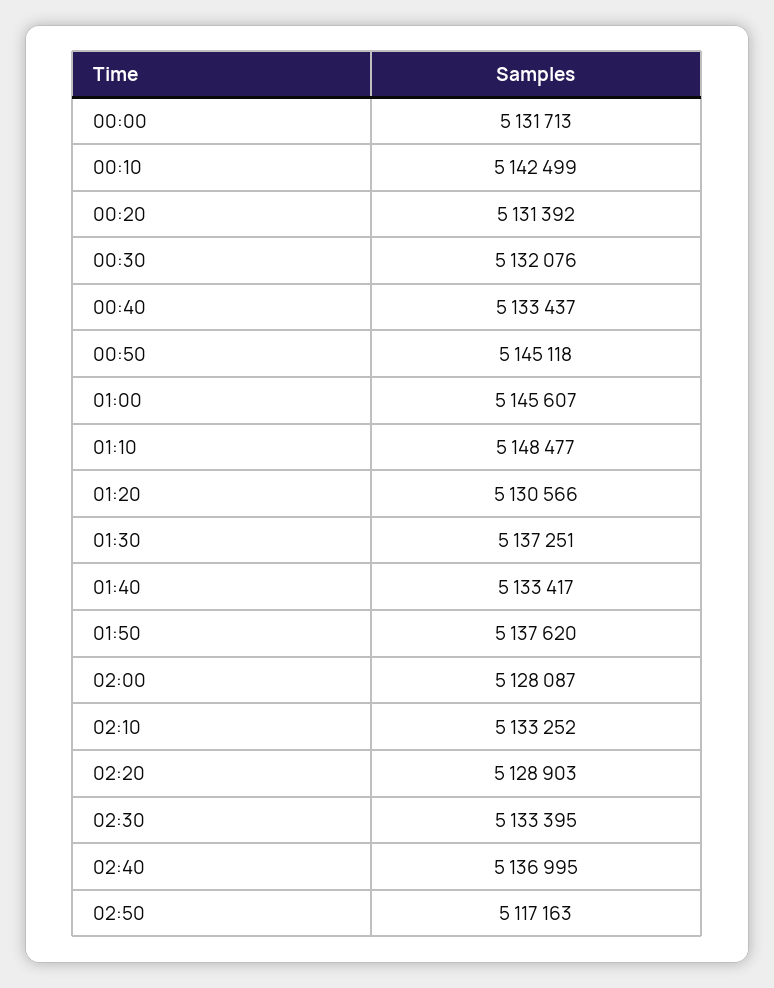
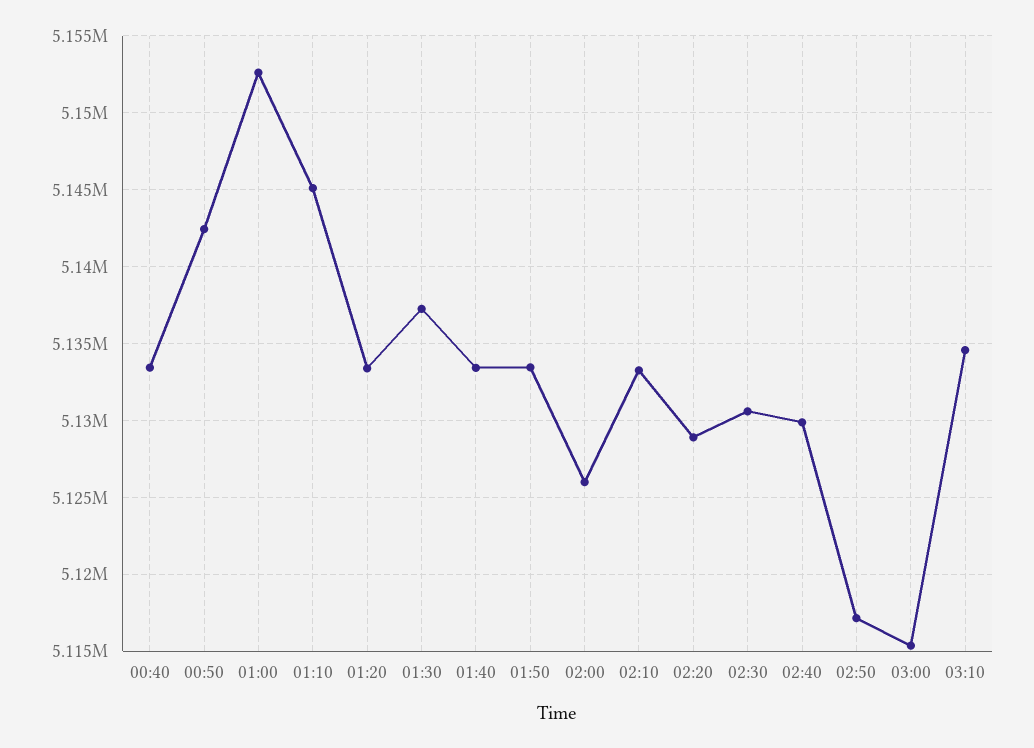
00:00: 5131713 -> none
00:10: 5142499 -> none
00:20: 5131392 -> none
00:30: 5132076 -> none
00:50: 5145118 -> 5142500
01:00: 5145607 -> 5152500
01:10: 5148477 -> 5145000
01:20: 5130566 -> 5133500
01:50: 5137620 -> 5133500
02:00: 5128087 -> 5126000
02:30: 5133395 -> 5130500
02:40: 5136995 -> 5130000
03:00: none -> 5115500
03:10: none -> 5134500

